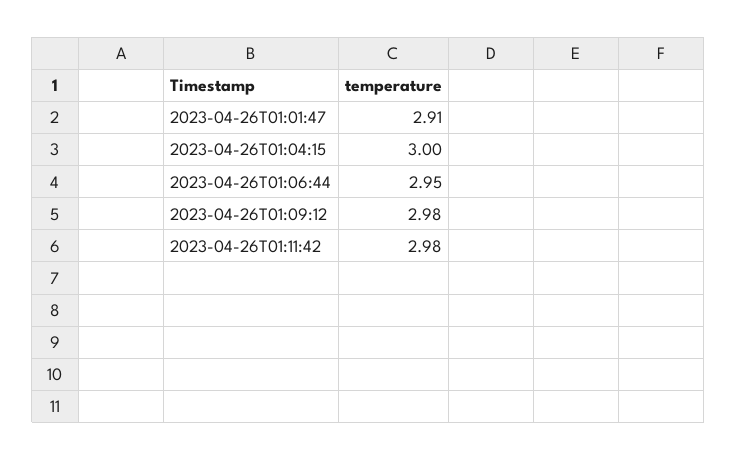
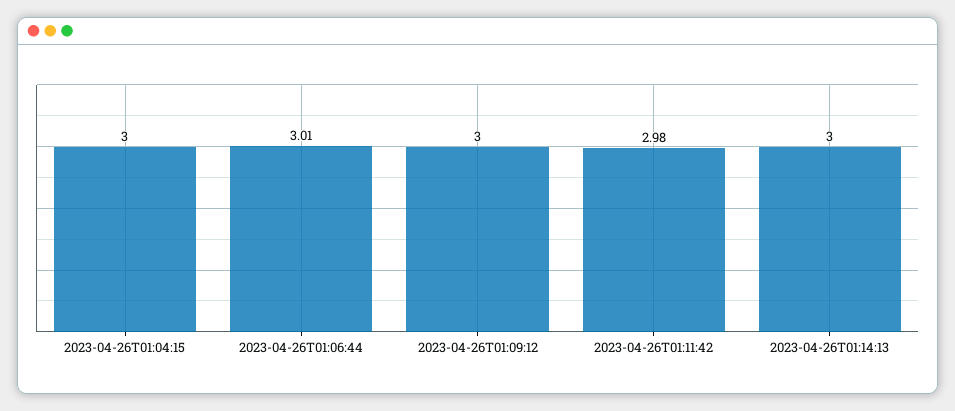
2023-04-26T01:01:47: 2.91 -> none
2023-04-26T01:06:44: 2.95 -> 3.01
2023-04-26T01:09:12: 2.98 -> 3
2023-04-26T01:14:13: none -> 3

